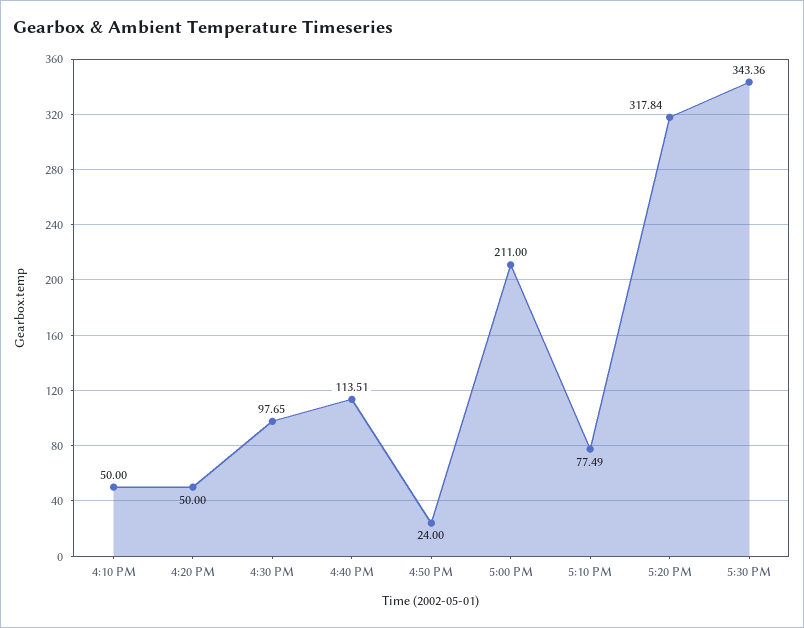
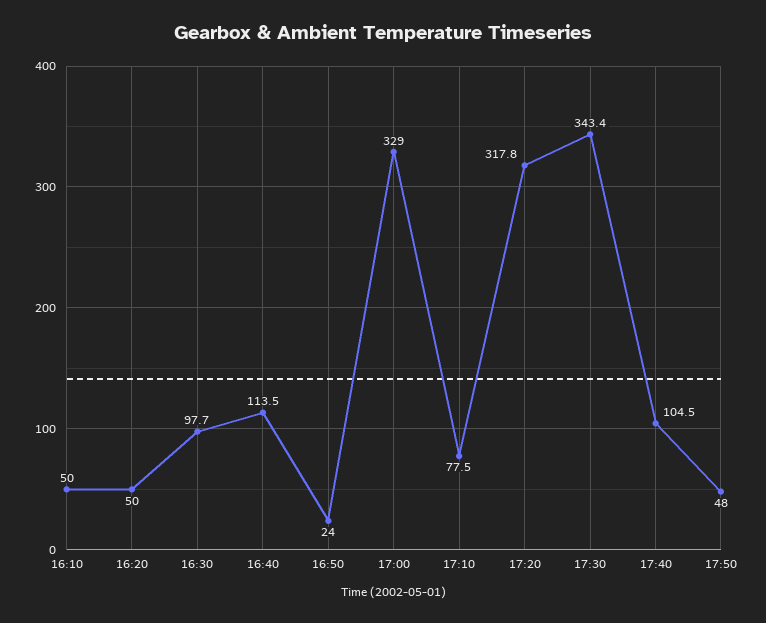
5:00 PM: 211 -> 329
17:40: none -> 104.5
17:50: none -> 48

